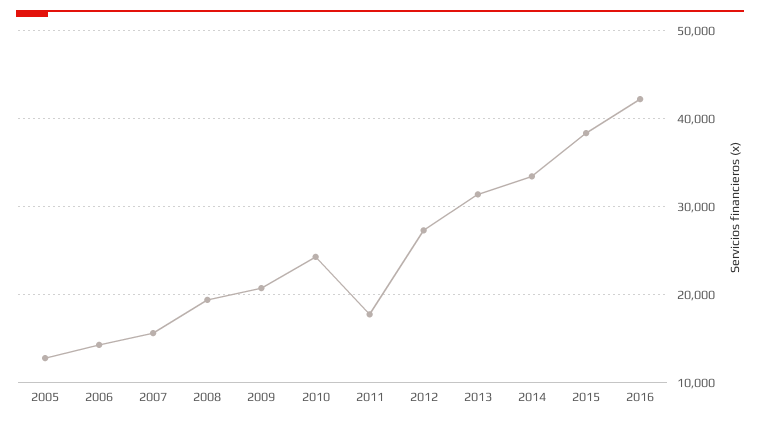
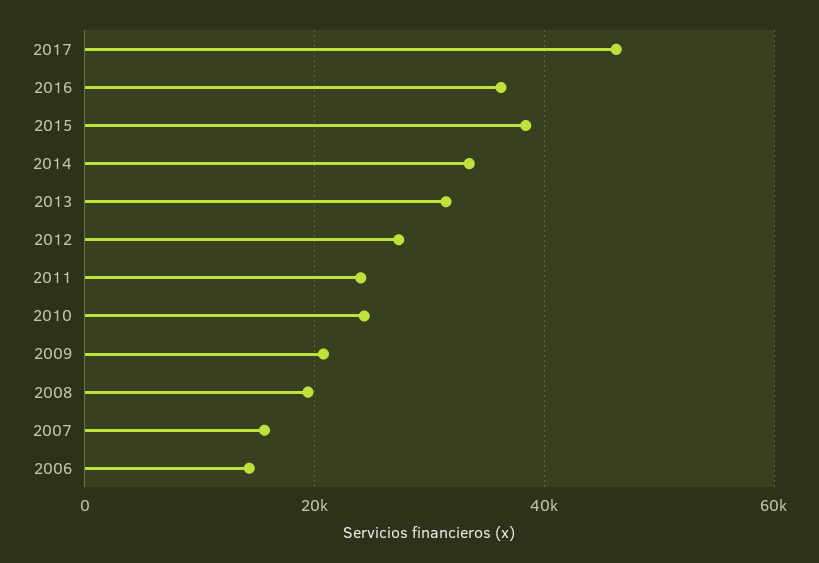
2005: 13000 -> none
2011: 18000 -> 24000
2016: 42000 -> 36000
2017: none -> 46000

